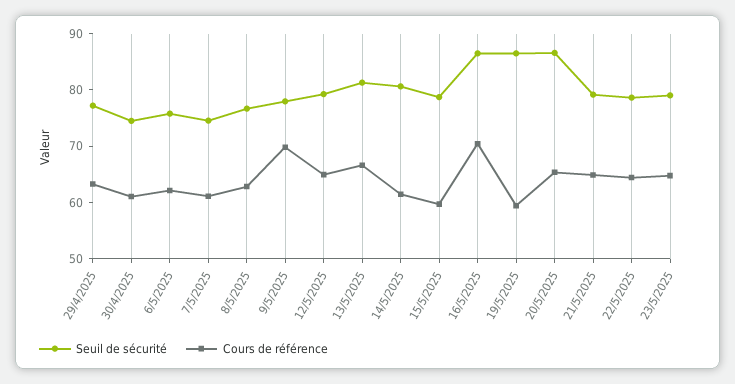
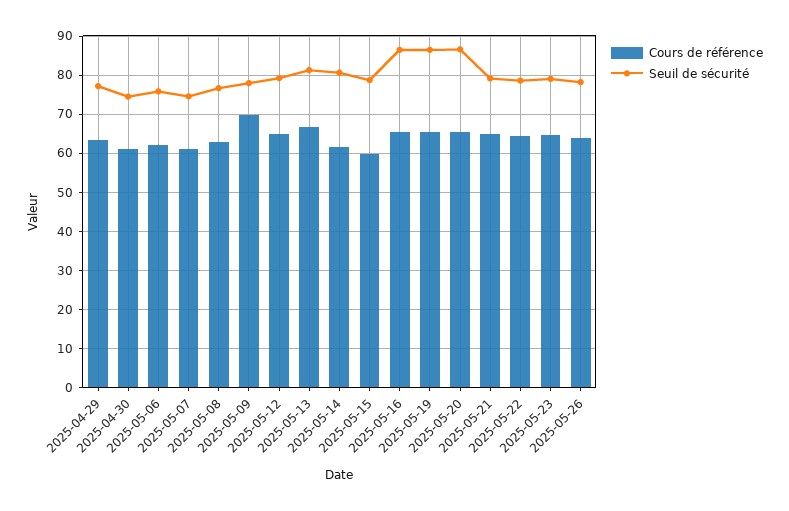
Cours de référence, 16/5/2025: 70 -> 66
Cours de référence, 19/5/2025: 60 -> 66
Cours de référence, 2025-05-26: none -> 64
Seuil de sécurité, 2025-05-26: none -> 78

